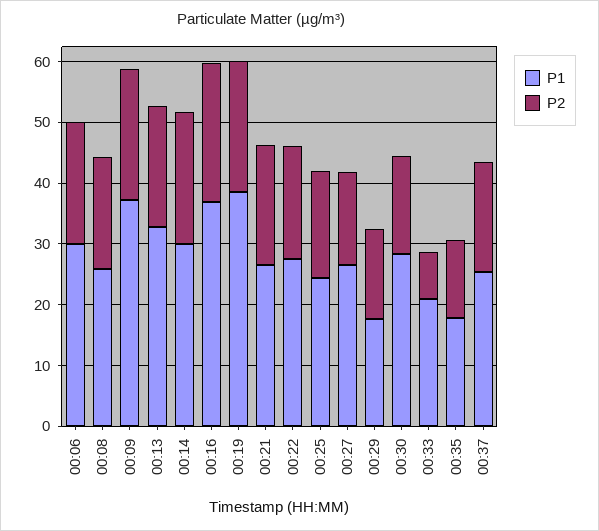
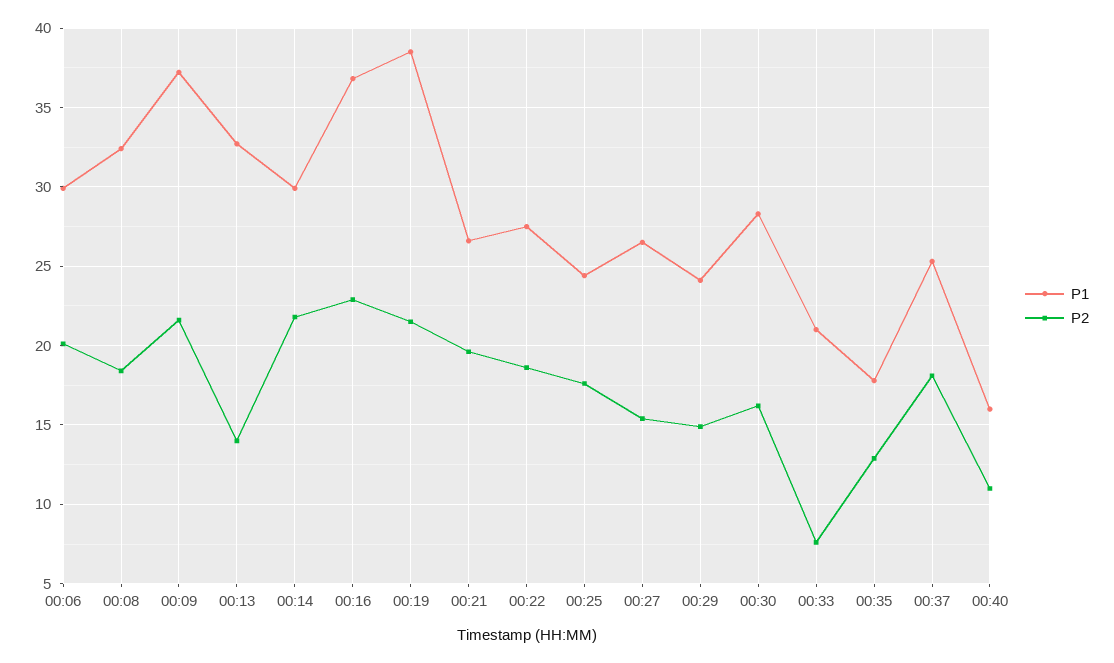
P1, 00:08: 26 -> 32.5
P2, 00:13: 20 -> 14
P1, 00:29: 18 -> 24
P1, 00:40: none -> 16
P2, 00:40: none -> 11

